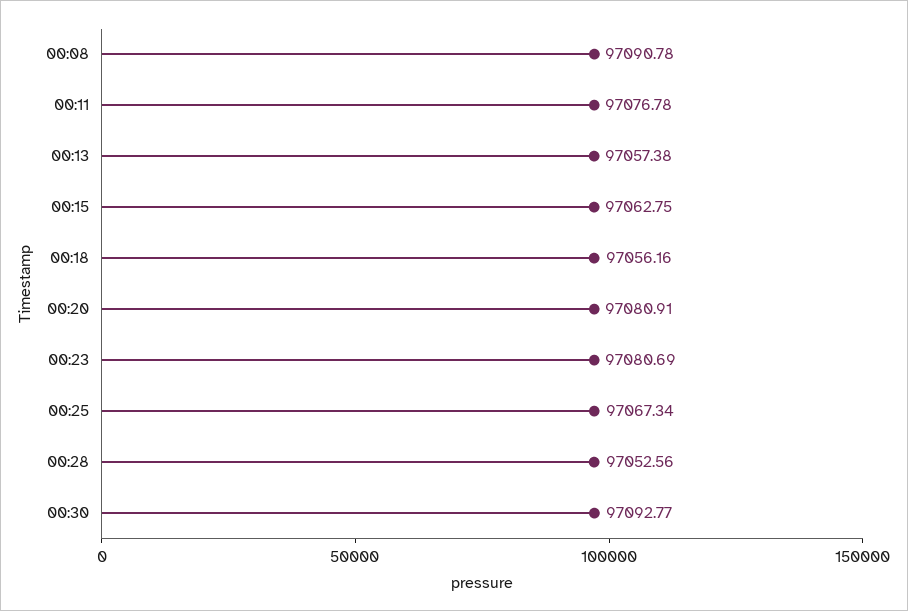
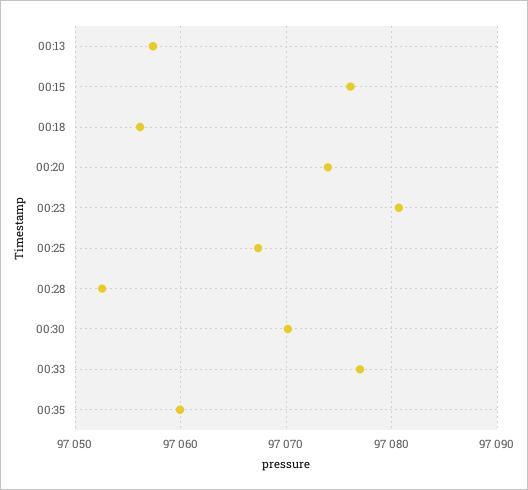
00:08: 97090.78 -> none
00:11: 97076.78 -> none
00:15: 97062.75 -> 97076
00:20: 97080.91 -> 97074
00:30: 97092.77 -> 97070
00:33: none -> 97077
00:35: none -> 97060

